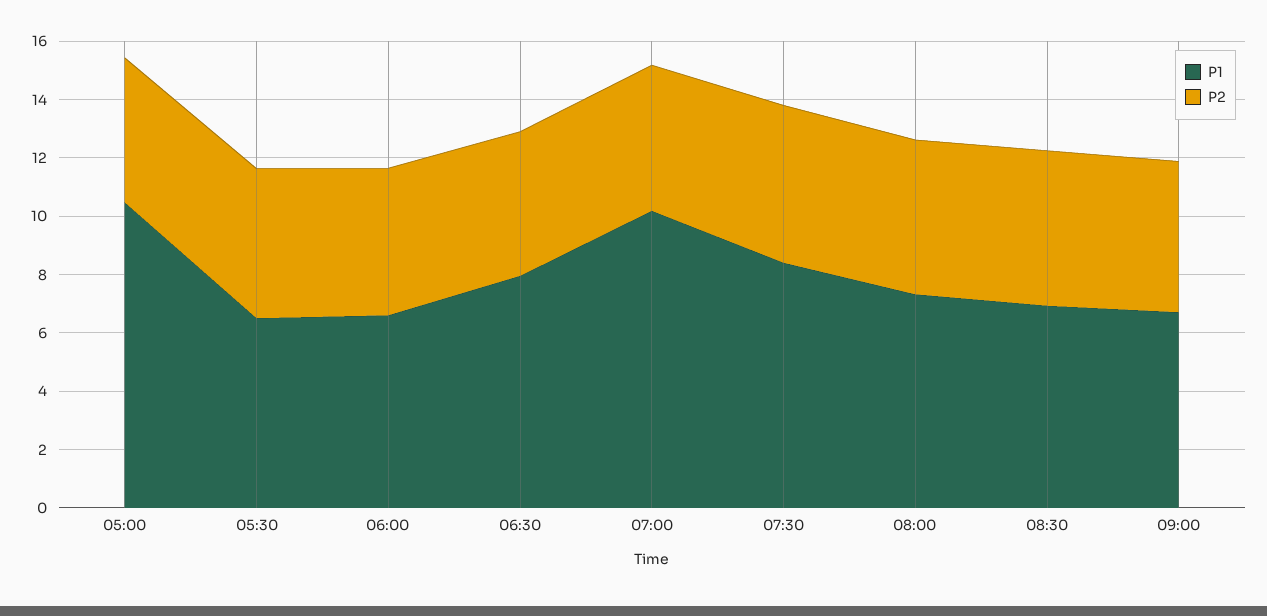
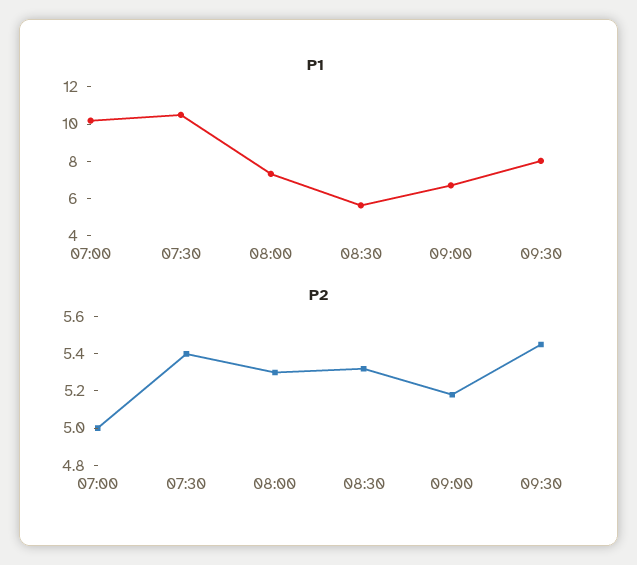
P1, 05:00: 10.5 -> none
P2, 05:00: 5 -> none
P1, 05:30: 6.5 -> none
P2, 05:30: 5 -> none
P1, 06:00: 6.5 -> none
P2, 06:00: 5 -> none
P1, 06:30: 8 -> none
P2, 06:30: 5 -> none
P1, 07:30: 8.5 -> 10.5
P1, 08:30: 7 -> 5.5
P1, 09:30: none -> 8
P2, 09:30: none -> 5.45

